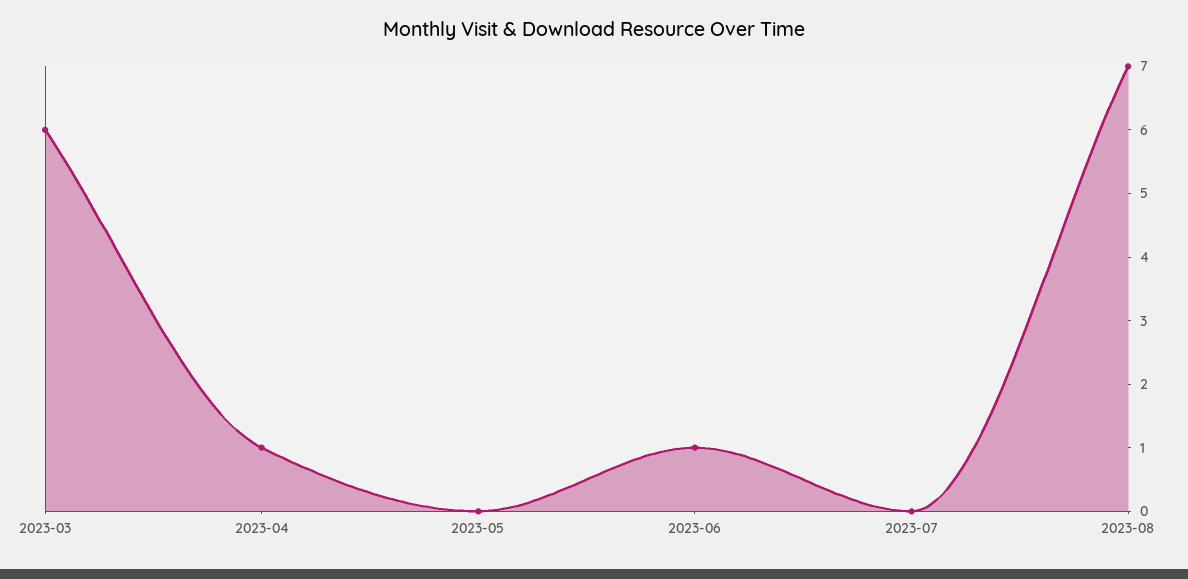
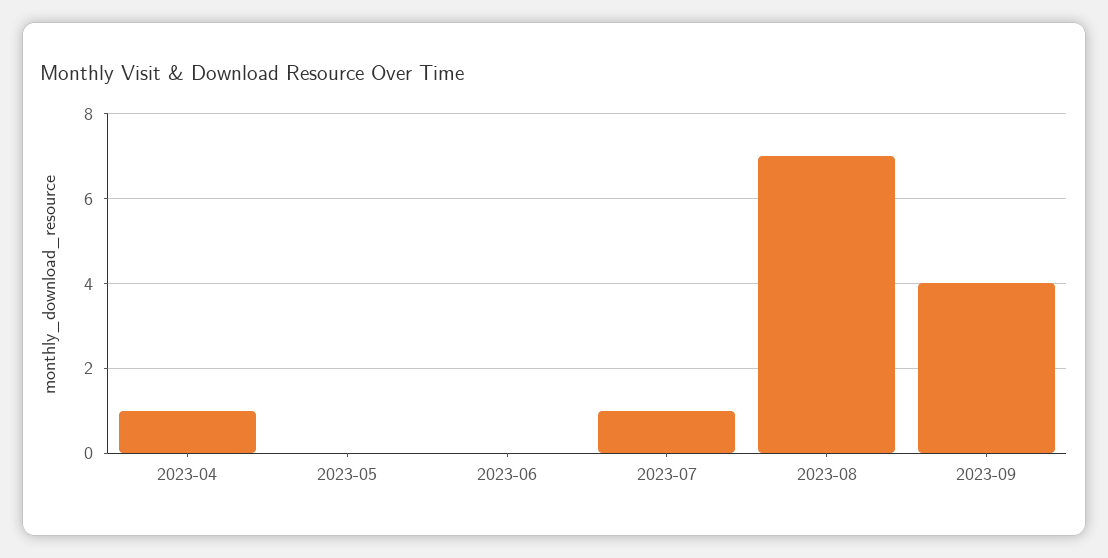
2023-03: 6 -> none
2023-06: 1 -> 0
2023-07: 0 -> 1
2023-09: none -> 4

